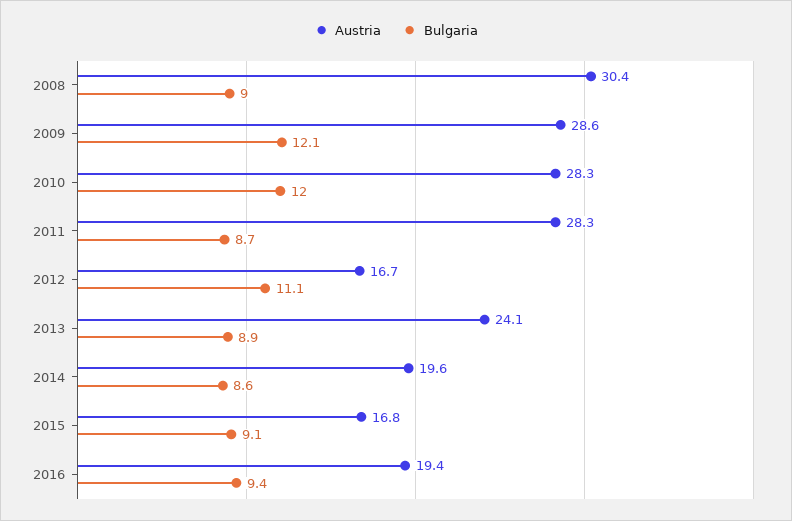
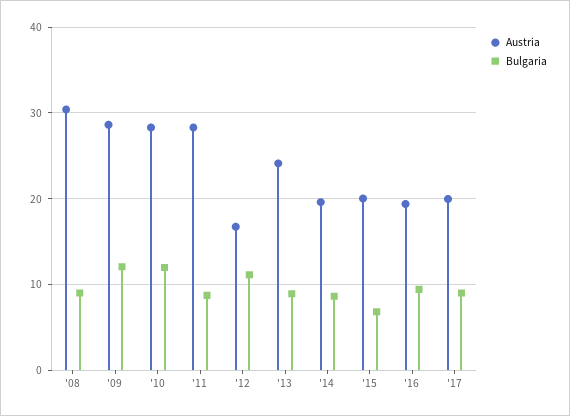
Austria, 2015: 16.8 -> 20
Bulgaria, 2015: 9.1 -> 7
Austria, '17: none -> 20
Bulgaria, '17: none -> 9

